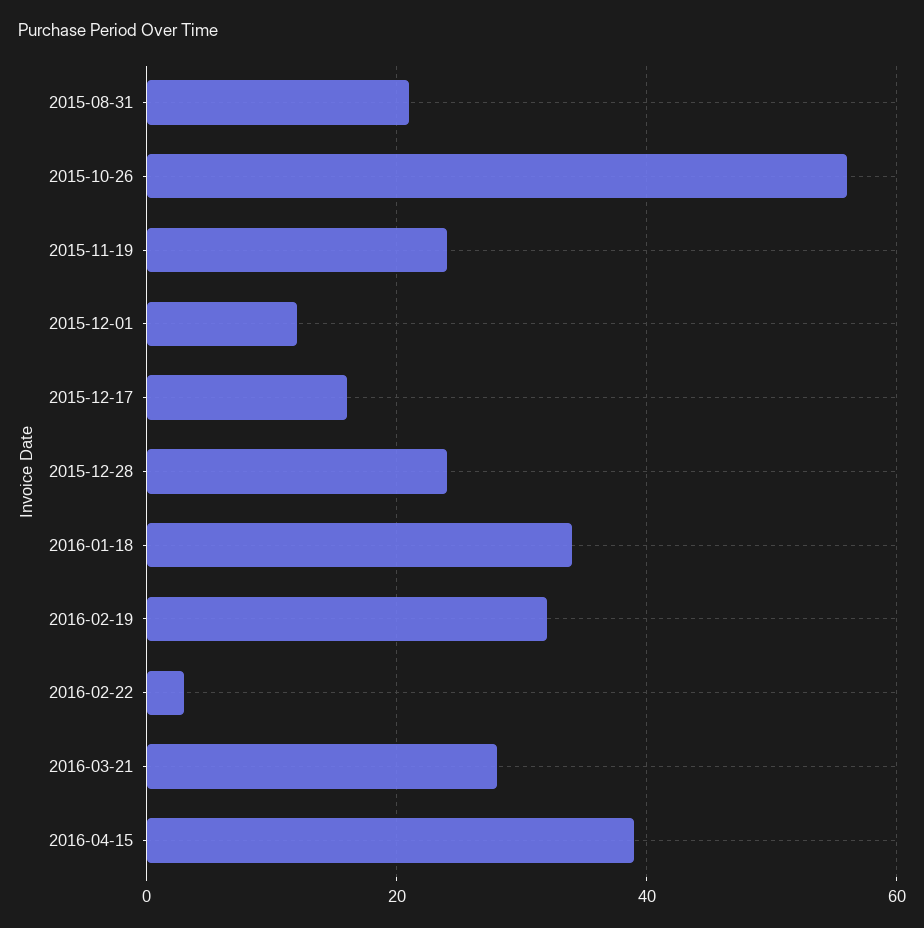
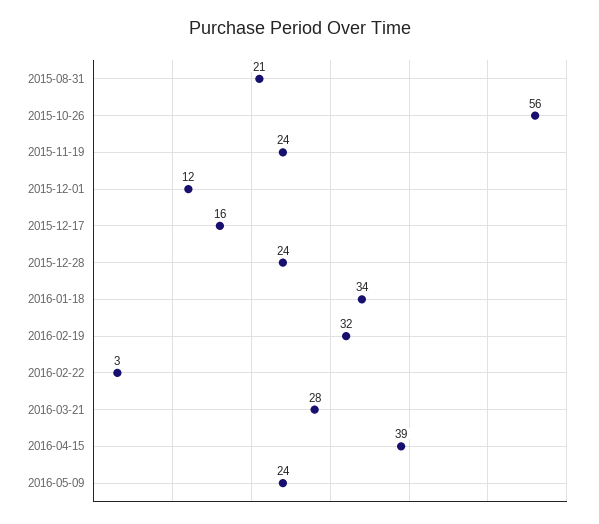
2016-05-09: none -> 24

